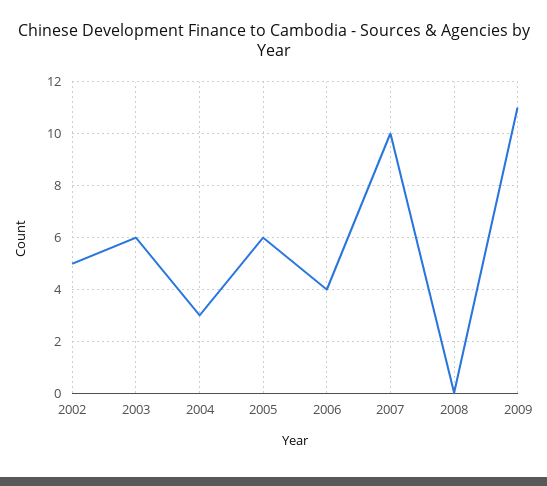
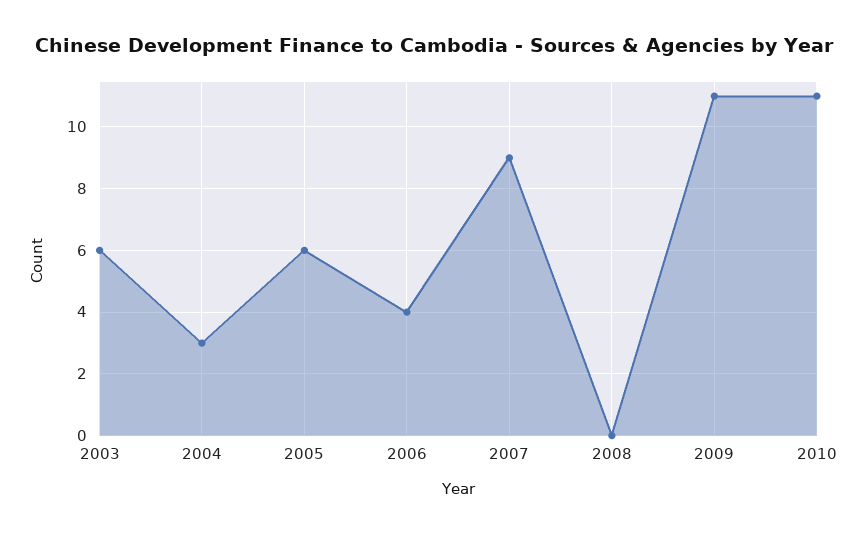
2002: 5 -> none
2007: 10 -> 9
2010: none -> 11

